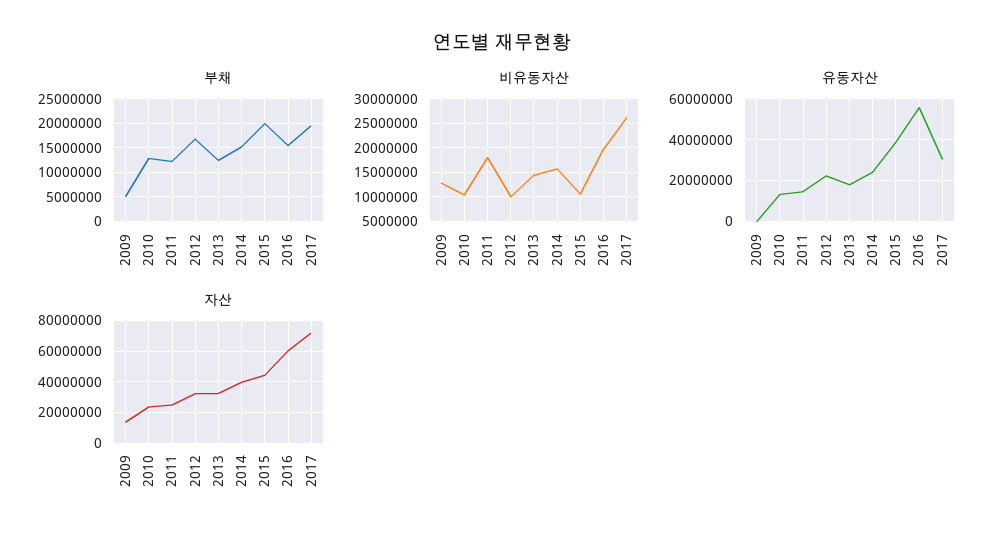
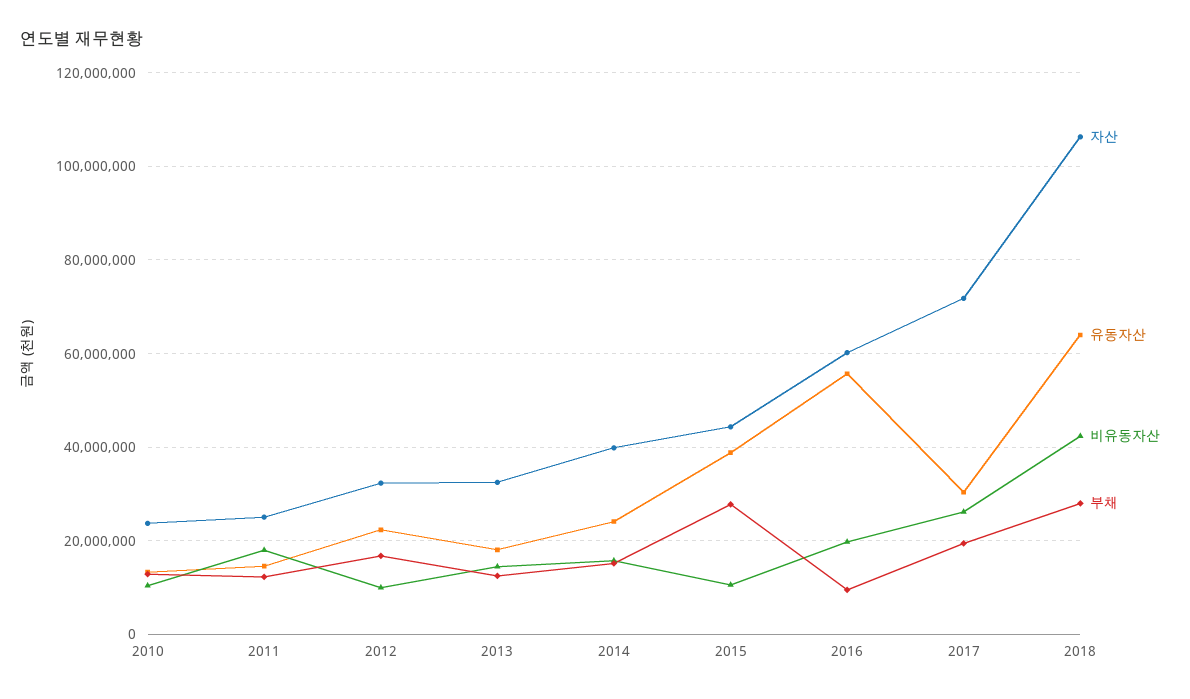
부채, 2009: 5000000 -> none
부채, 2015: 20000000 -> 28000000
부채, 2016: 15000000 -> 10000000
비유동자산, 2009: 12500000 -> none
유동자산, 2009: 0 -> none
자산, 2009: 15000000 -> none
자산, 2018: none -> 106000000
유동자산, 2018: none -> 64000000
비유동자산, 2018: none -> 42000000
부채, 2018: none -> 28000000

